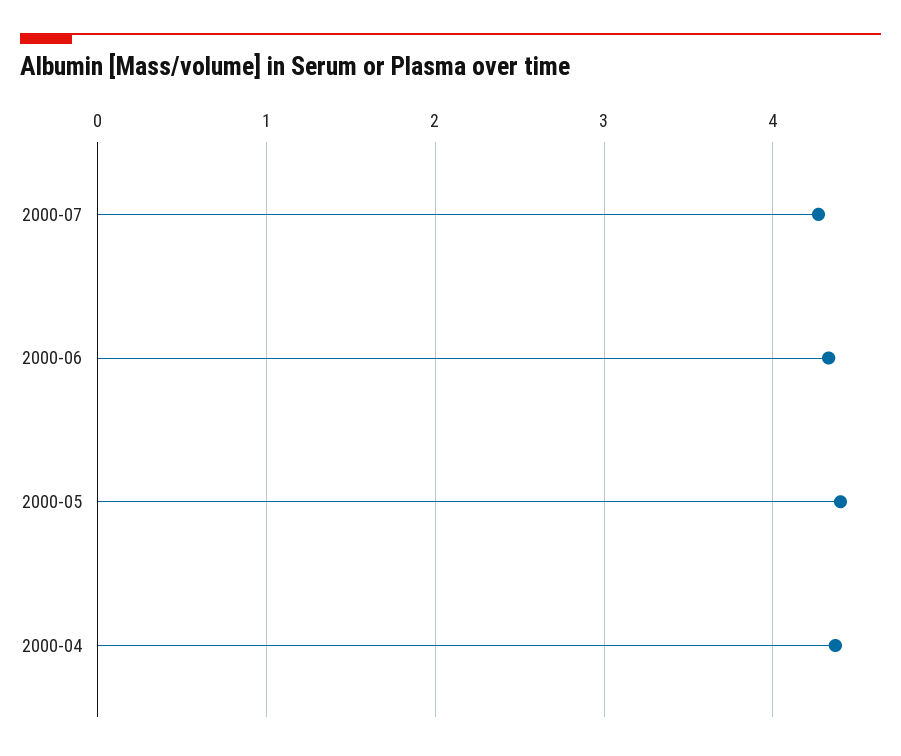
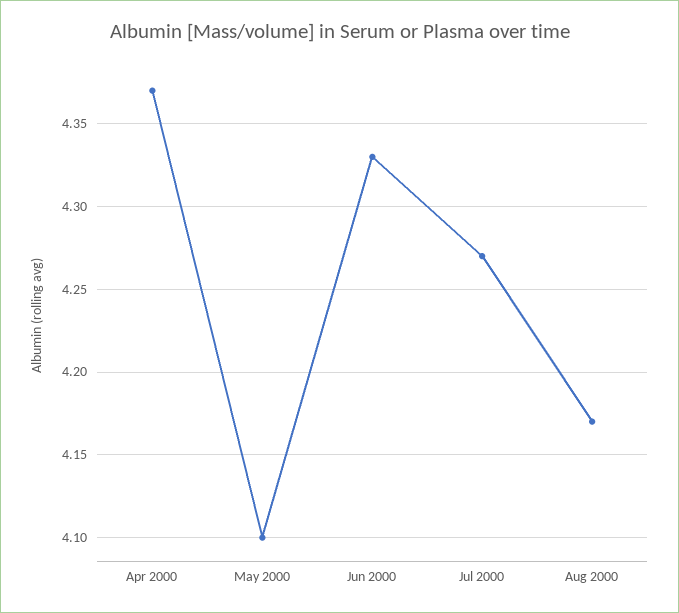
2000-05: 4.4 -> 4.1
Aug 2000: none -> 4.17

